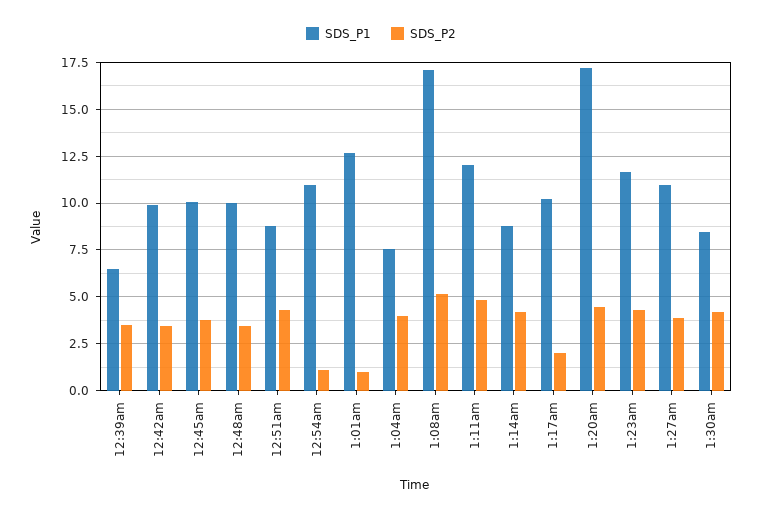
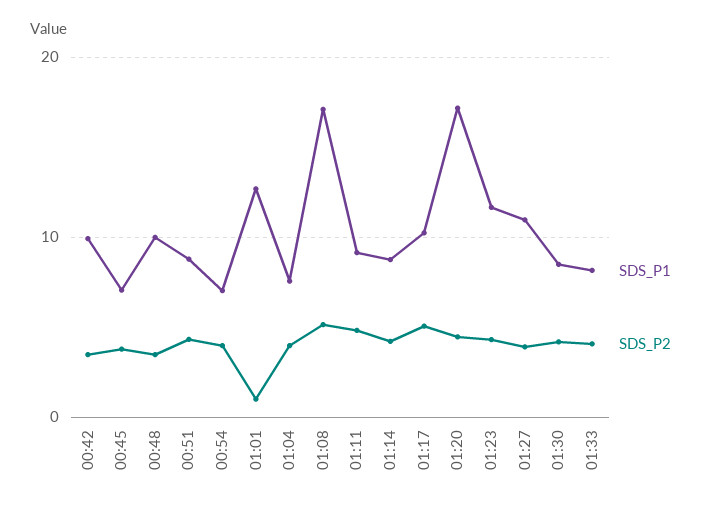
SDS_P1, 12:39am: 6.5 -> none
SDS_P2, 12:39am: 3.5 -> none
SDS_P1, 12:45am: 10 -> 7
SDS_P1, 12:54am: 11 -> 7
SDS_P2, 12:54am: 1 -> 4
SDS_P1, 1:11am: 12 -> 9
SDS_P2, 1:17am: 2 -> 5
SDS_P1, 01:33: none -> 8
SDS_P2, 01:33: none -> 4

